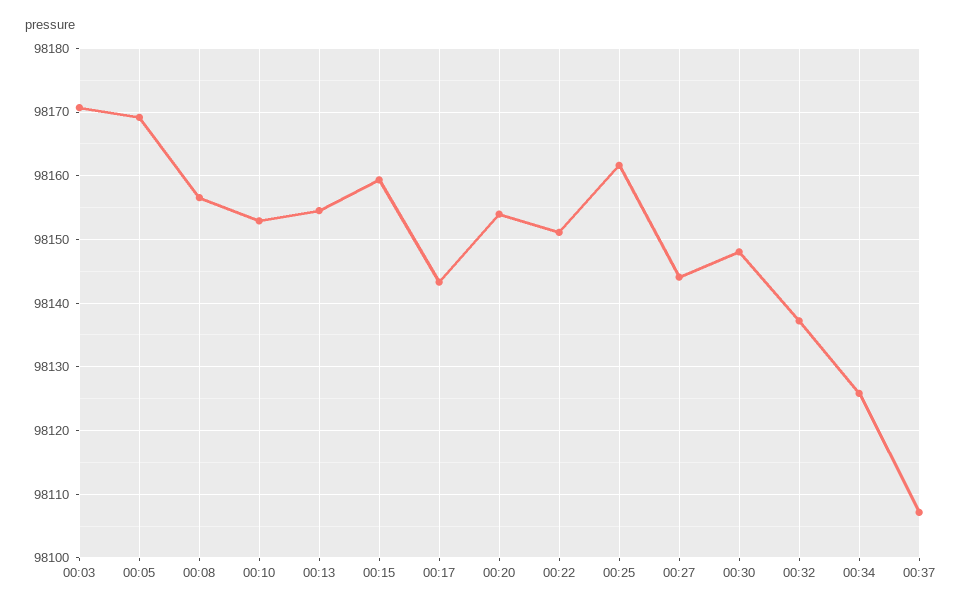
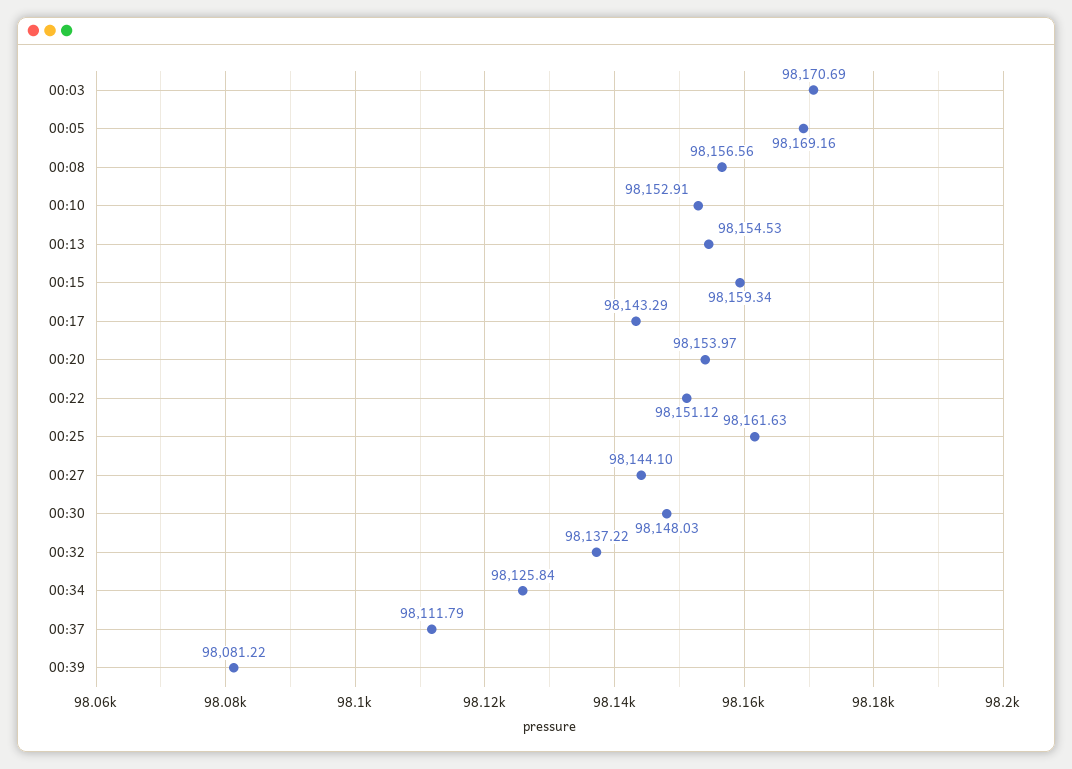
00:37: 98107 -> 98111.79
00:39: none -> 98081.22

